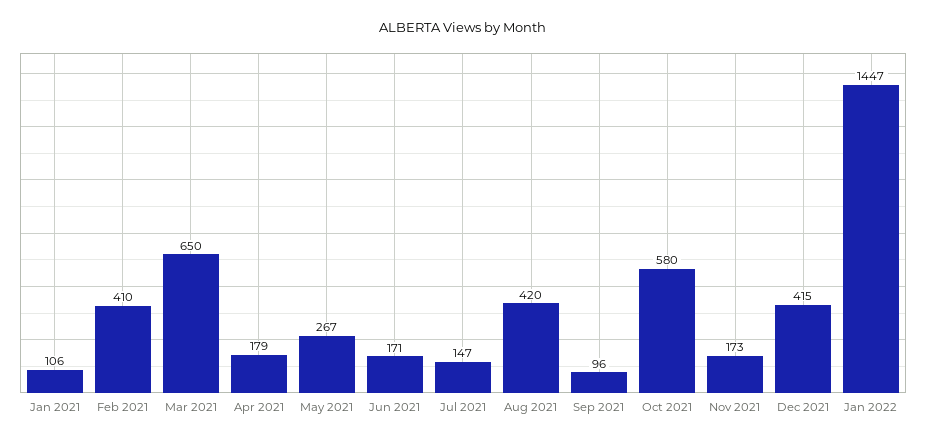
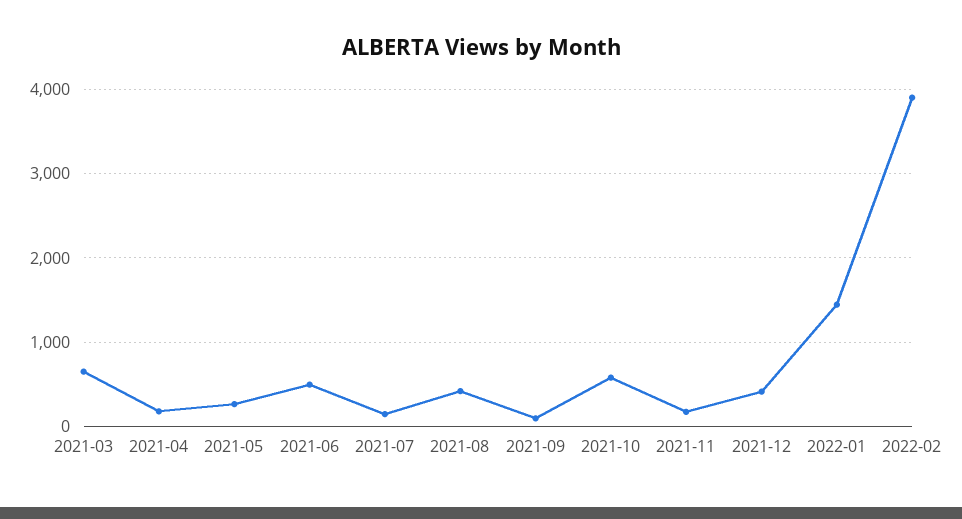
Jan 2021: 106 -> none
Feb 2021: 410 -> none
Jun 2021: 171 -> 500
2022-02: none -> 3900

